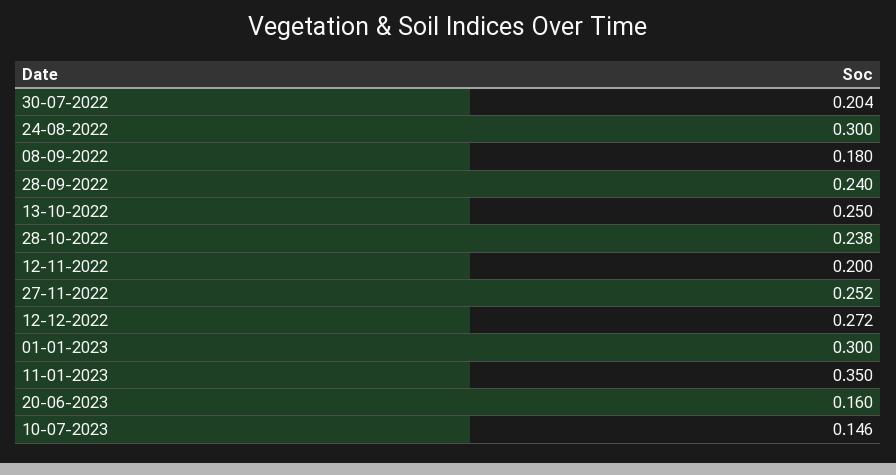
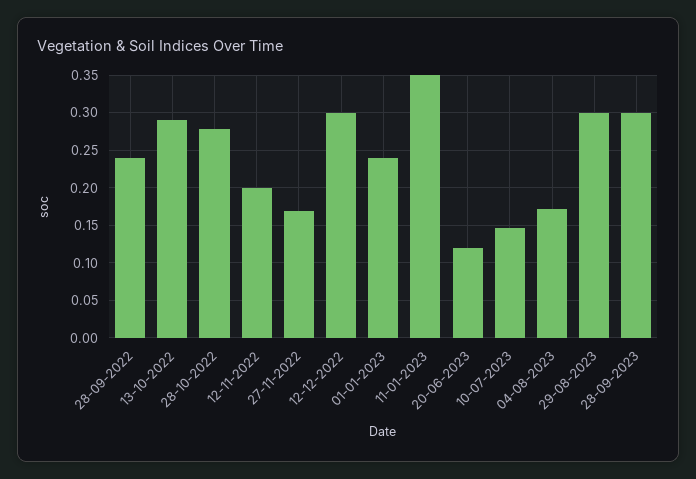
30-07-2022: 0.204 -> none
24-08-2022: 0.3 -> none
08-09-2022: 0.18 -> none
13-10-2022: 0.25 -> 0.29
28-10-2022: 0.238 -> 0.28
27-11-2022: 0.252 -> 0.17
12-12-2022: 0.272 -> 0.3
01-01-2023: 0.3 -> 0.24
20-06-2023: 0.16 -> 0.12
04-08-2023: none -> 0.17
29-08-2023: none -> 0.3
28-09-2023: none -> 0.3

